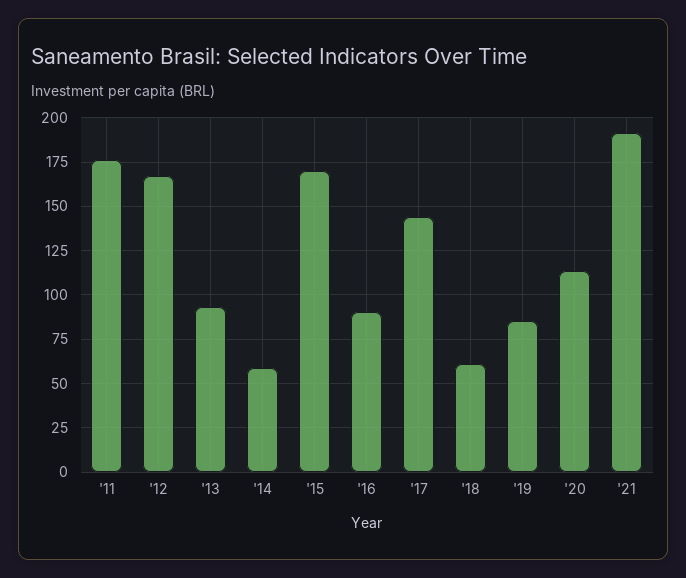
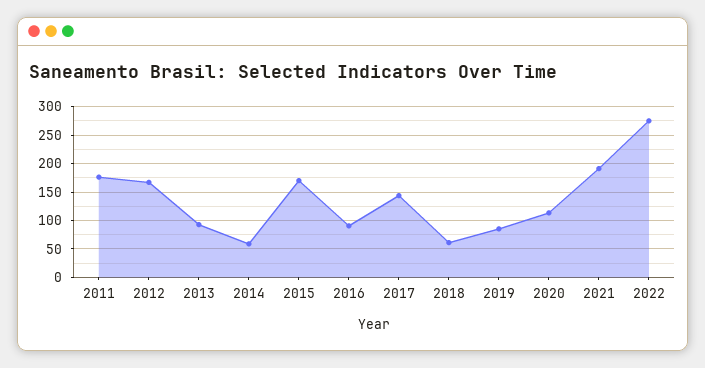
2022: none -> 275

